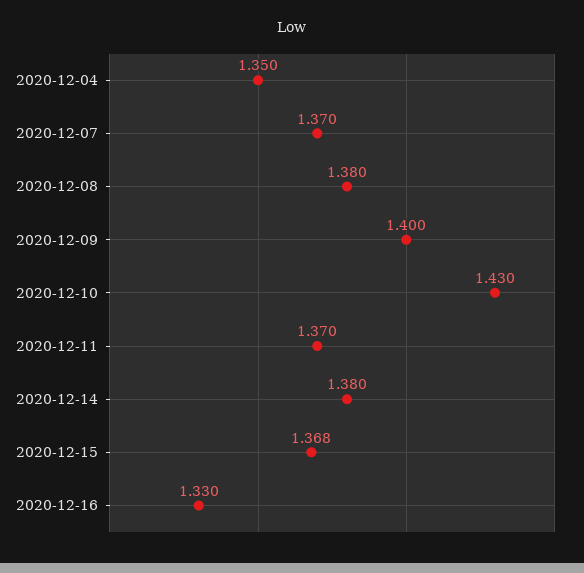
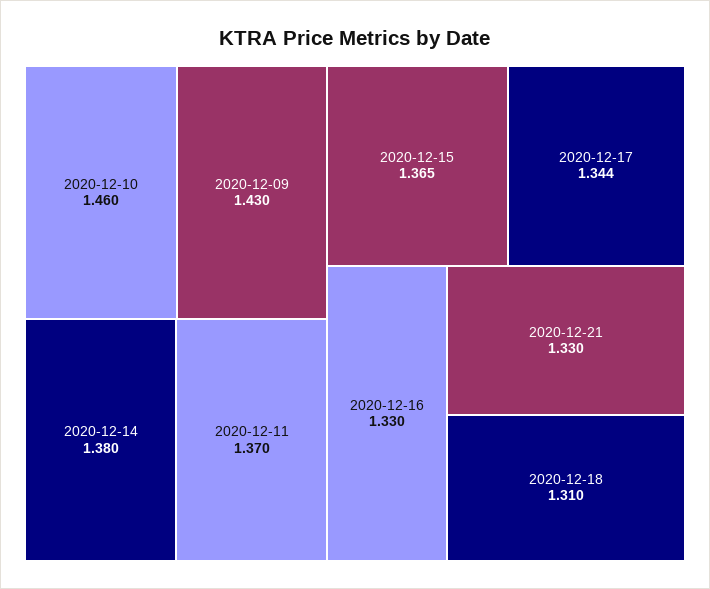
2020-12-04: 1.35 -> none
2020-12-07: 1.37 -> none
2020-12-08: 1.38 -> none
2020-12-09: 1.4 -> 1.43
2020-12-10: 1.43 -> 1.46
2020-12-15: 1.368 -> 1.365
2020-12-17: none -> 1.344
2020-12-21: none -> 1.33
2020-12-18: none -> 1.31

